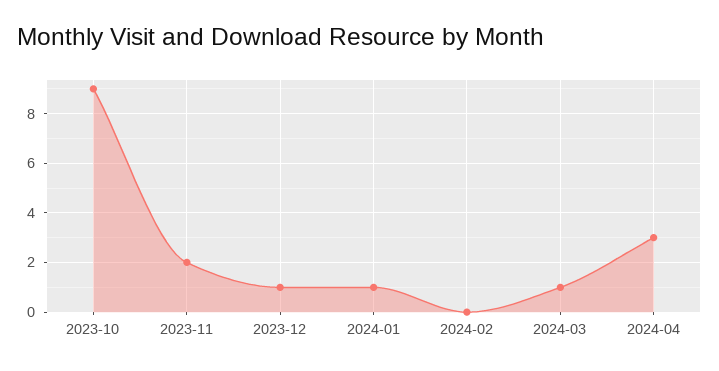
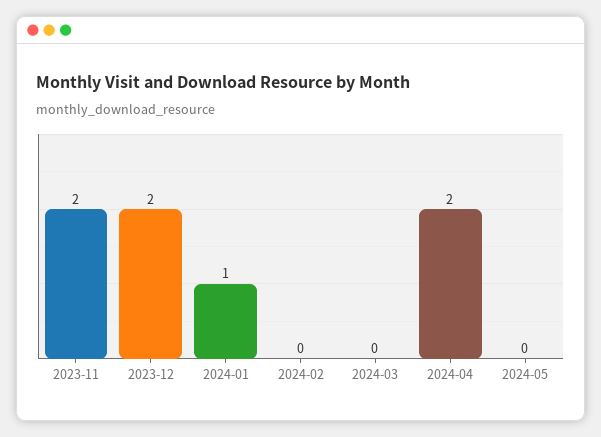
2023-10: 9 -> none
2023-12: 1 -> 2
2024-03: 1 -> 0
2024-04: 3 -> 2
2024-05: none -> 0

